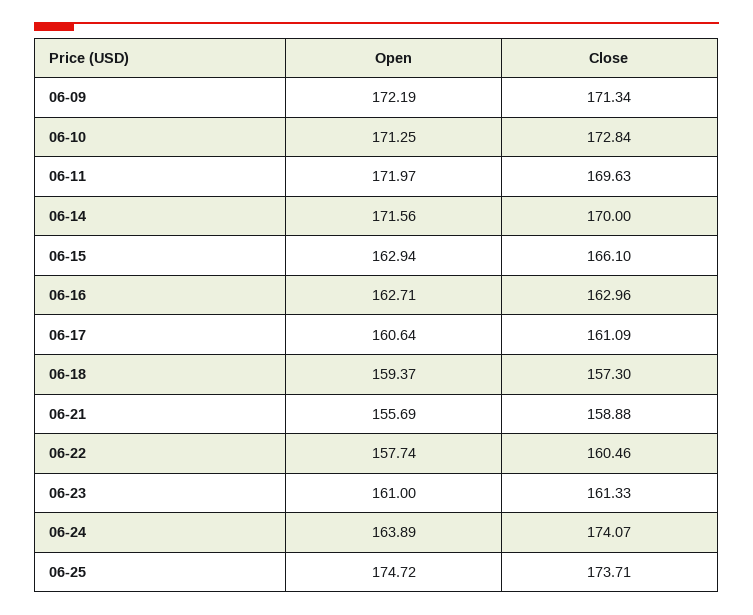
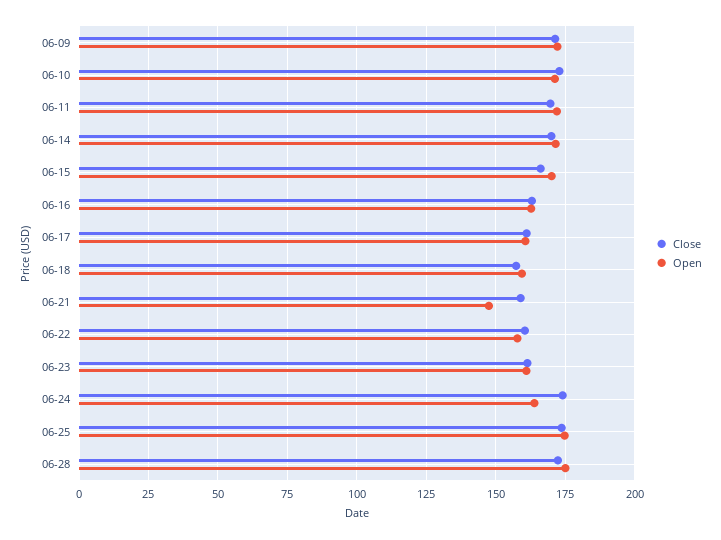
Open, 06-15: 162.94 -> 170
Open, 06-21: 155.69 -> 147.5
Close, 06-28: none -> 172.5
Open, 06-28: none -> 175

